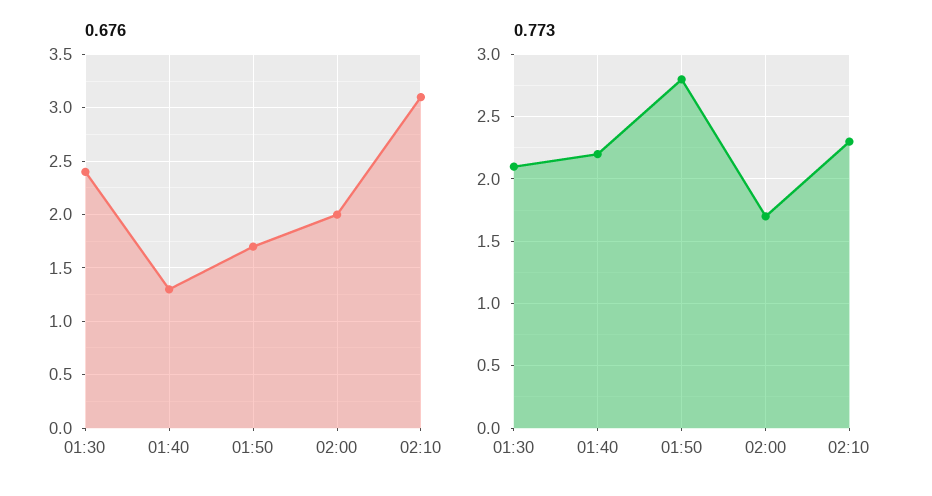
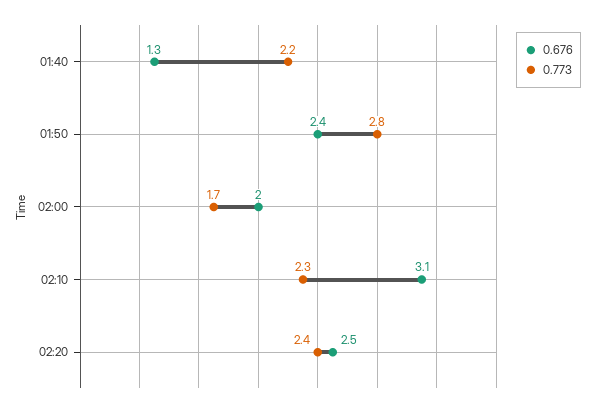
0.676, 01:30: 2.4 -> none
0.676, 01:50: 1.7 -> 2.4
0.773, 01:30: 2.1 -> none
0.676, 02:20: none -> 2.5
0.773, 02:20: none -> 2.4

